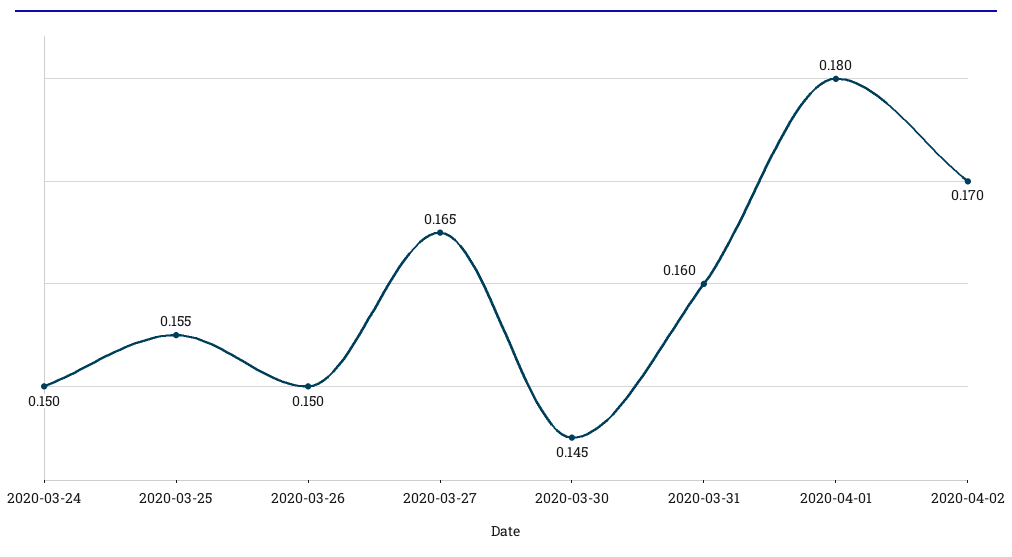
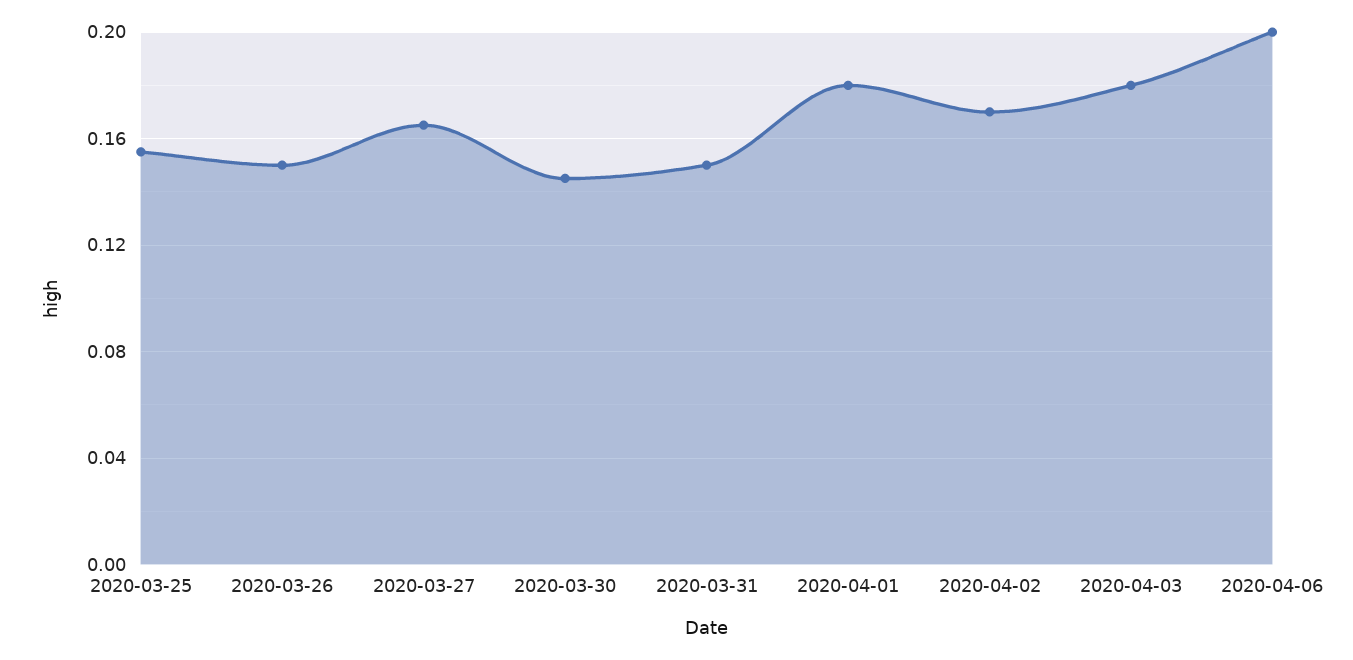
2020-03-24: 0.15 -> none
2020-03-31: 0.16 -> 0.15
2020-04-03: none -> 0.18
2020-04-06: none -> 0.2

